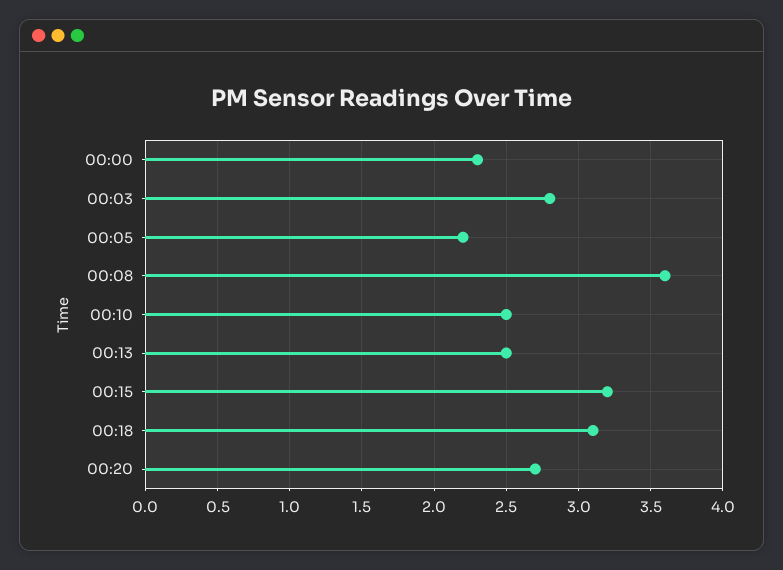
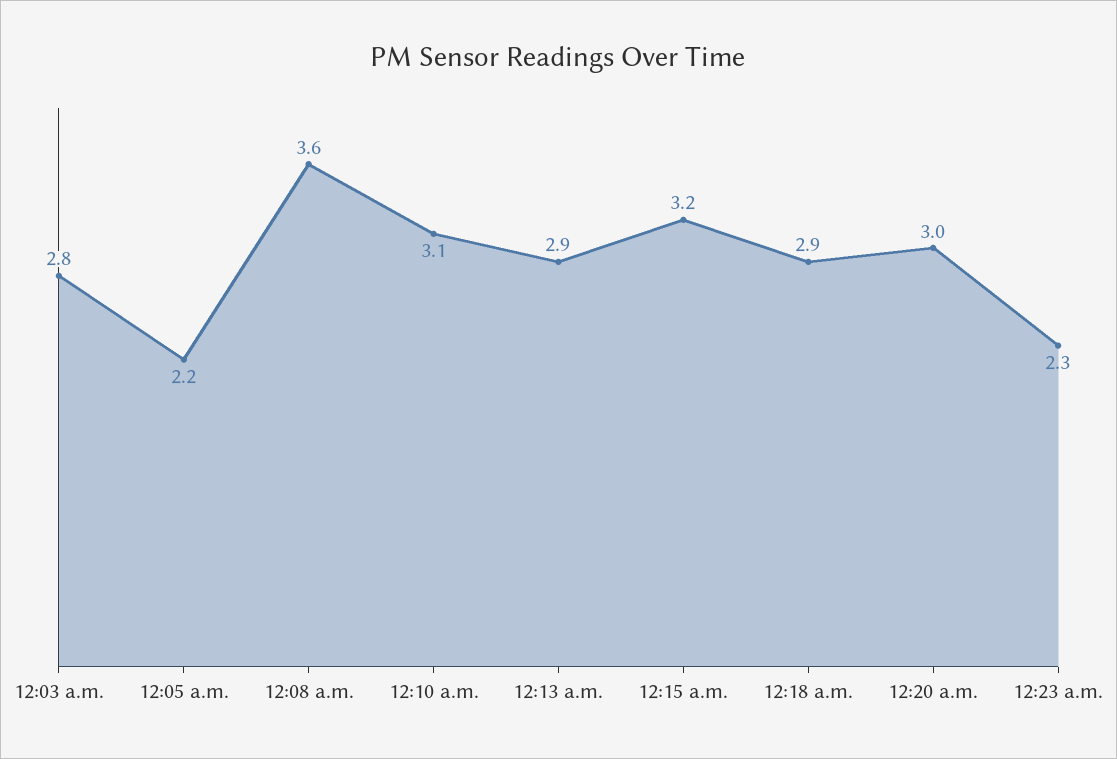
00:00: 2.3 -> none
00:10: 2.5 -> 3.1
00:13: 2.5 -> 2.9
00:18: 3.1 -> 2.9
00:20: 2.7 -> 3
12:23 a.m.: none -> 2.3

